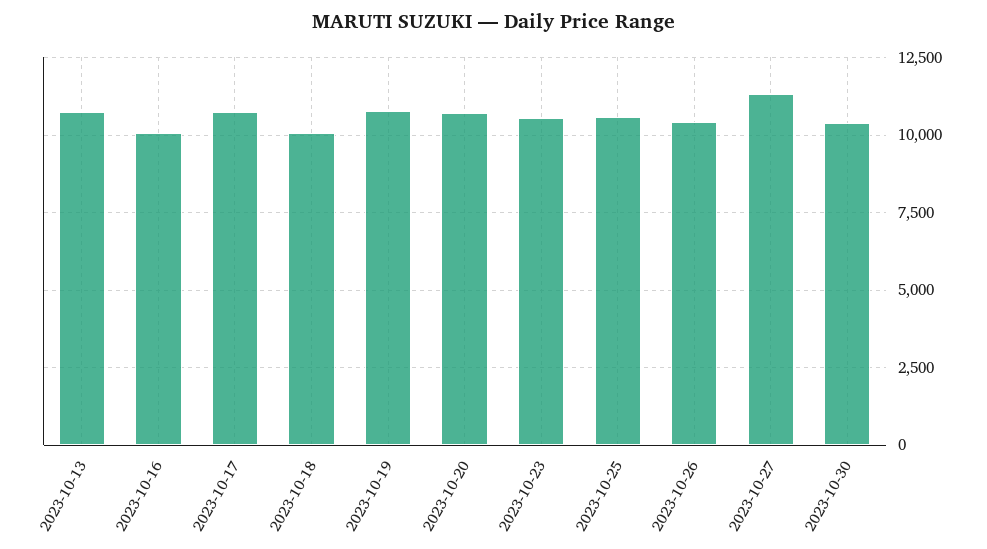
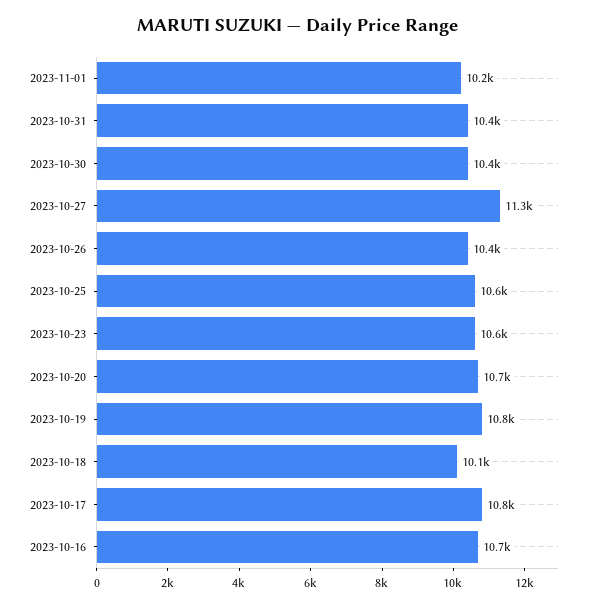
2023-10-13: 10750 -> none
2023-10-16: 10000 -> 10700
2023-11-01: none -> 10200
2023-10-31: none -> 10400

